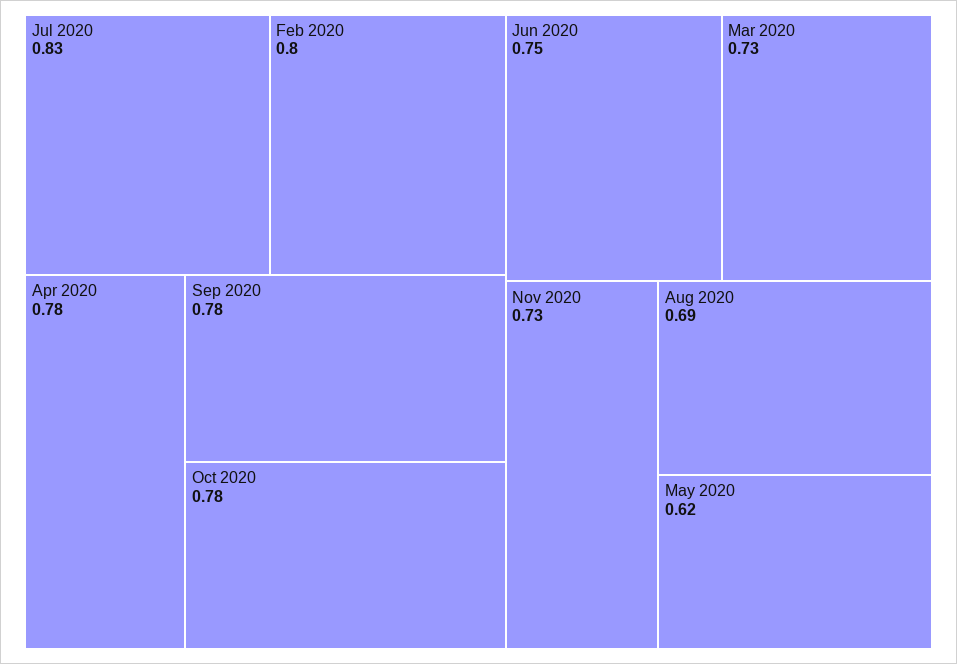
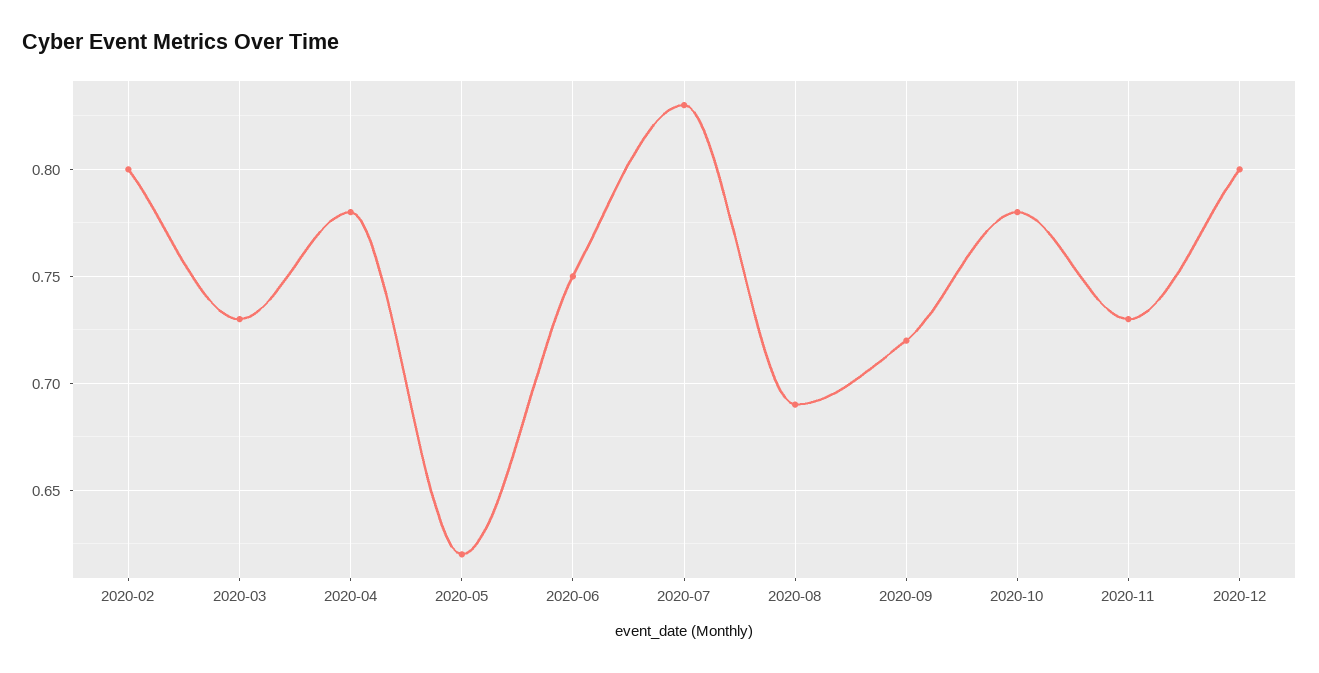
Sep 2020: 0.78 -> 0.72
2020-12: none -> 0.8

